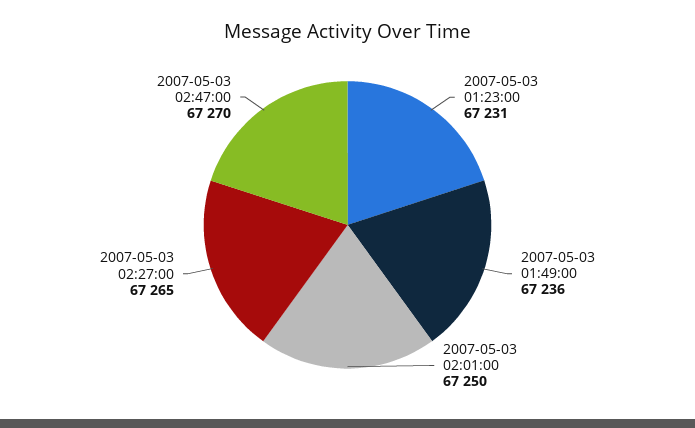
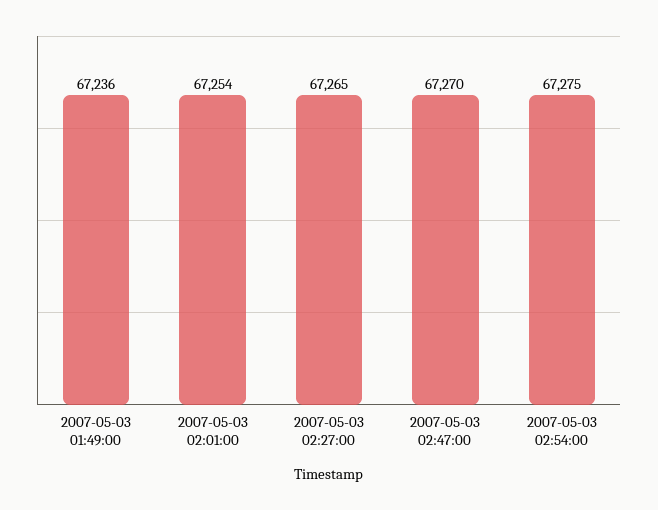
2007-05-03 01:23:00: 67231 -> none
2007-05-03 02:01:00: 67250 -> 67254
2007-05-03 02:54:00: none -> 67275

